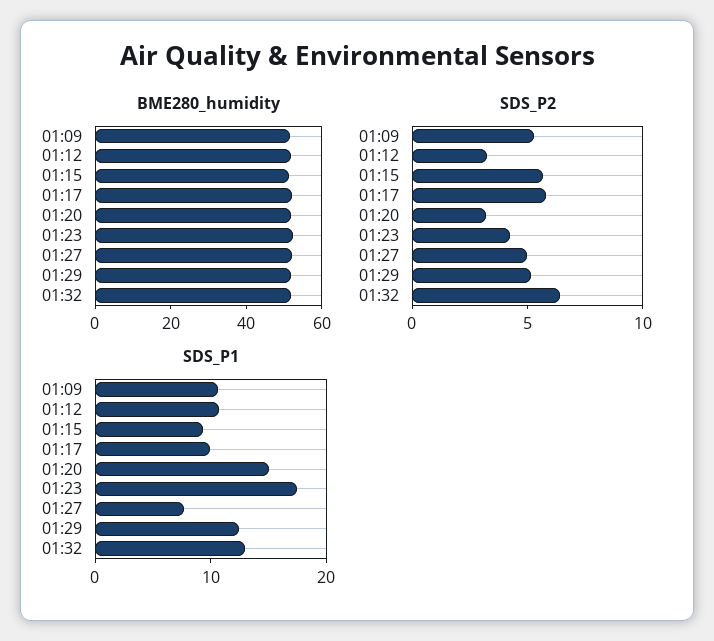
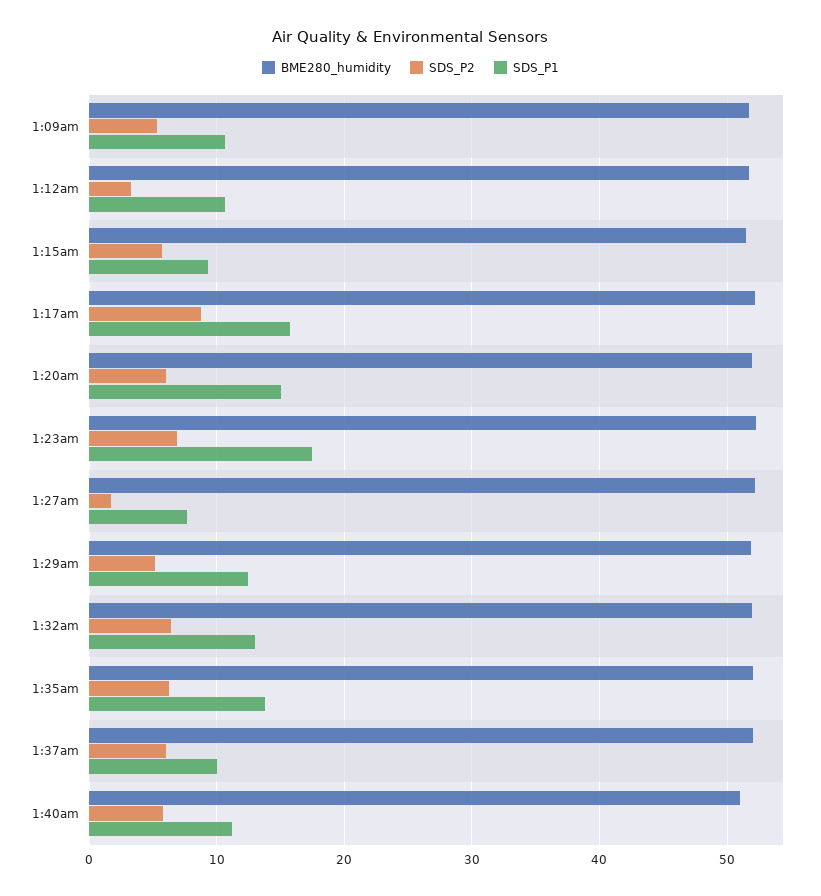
SDS_P2, 01:17: 6 -> 9
SDS_P2, 01:20: 3 -> 6
SDS_P2, 01:23: 4 -> 7
SDS_P2, 01:27: 5 -> 2
SDS_P1, 01:17: 10 -> 16
BME280_humidity, 1:35am: none -> 52
SDS_P2, 1:35am: none -> 6
SDS_P1, 1:35am: none -> 14
BME280_humidity, 1:37am: none -> 52
SDS_P2, 1:37am: none -> 6
SDS_P1, 1:37am: none -> 10
BME280_humidity, 1:40am: none -> 51
SDS_P2, 1:40am: none -> 6
SDS_P1, 1:40am: none -> 11

